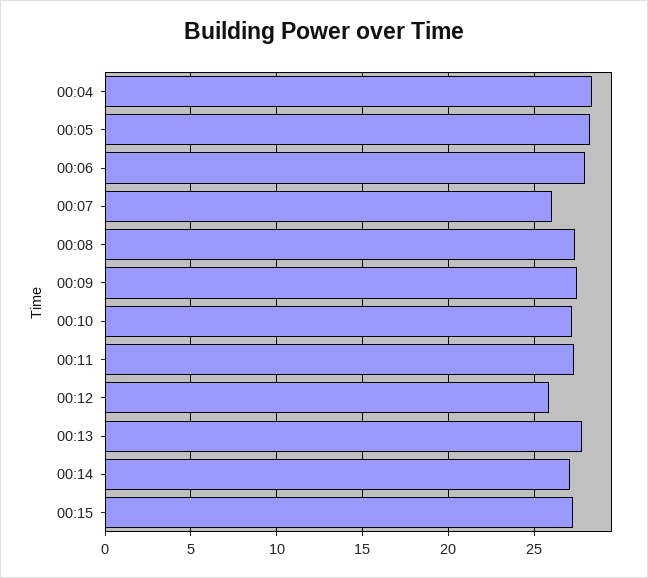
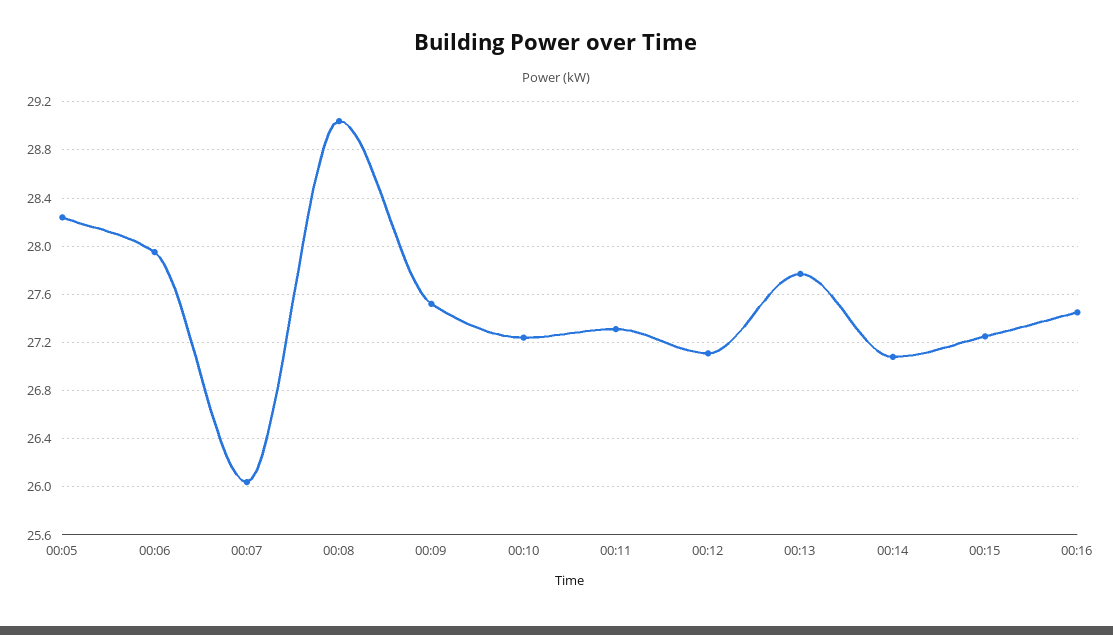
00:04: 28.5 -> none
00:08: 27.5 -> 29.05
00:12: 26 -> 27.1
00:16: none -> 27.45

